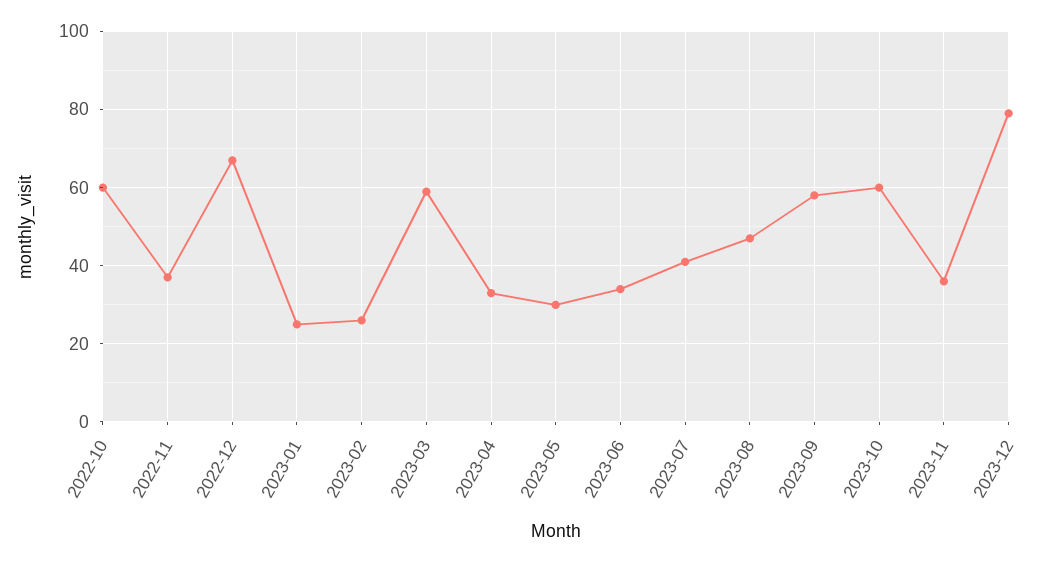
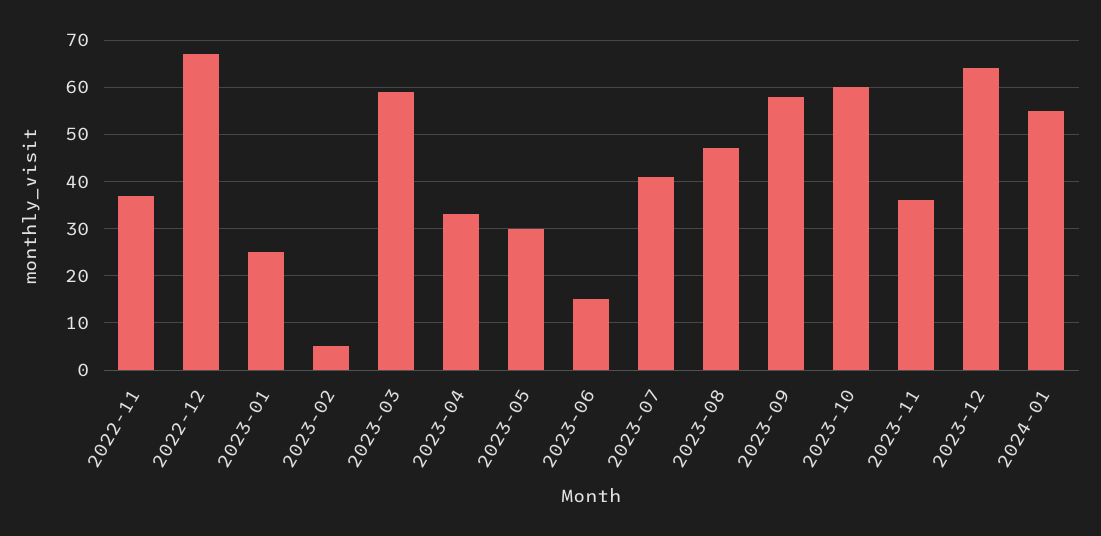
2022-10: 60 -> none
2023-02: 25 -> 5
2023-06: 35 -> 15
2023-12: 80 -> 65
2024-01: none -> 55

